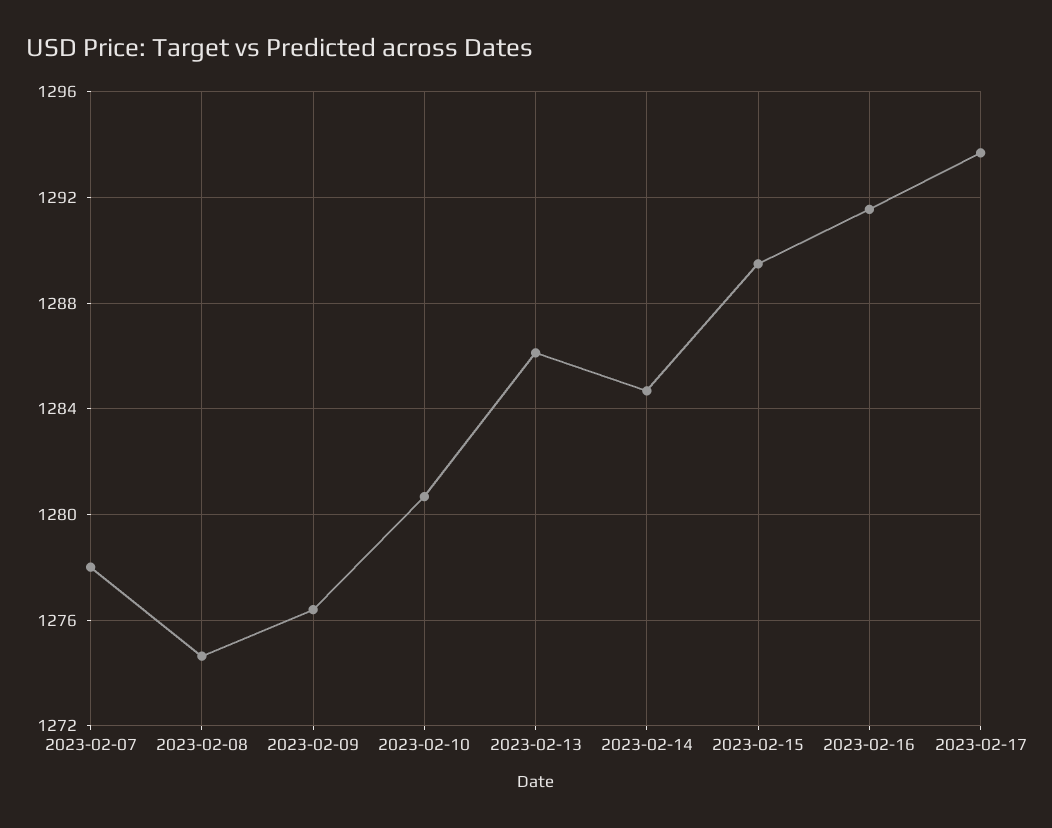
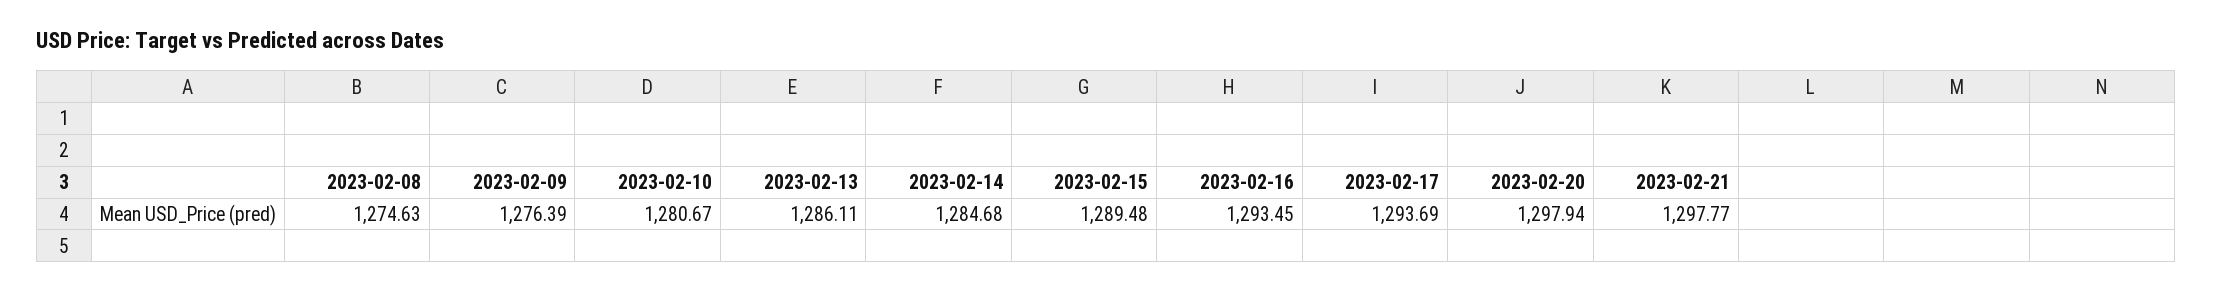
2023-02-07: 1278 -> none
2023-02-16: 1291.5 -> 1293.45
2023-02-20: none -> 1297.94
2023-02-21: none -> 1297.77

